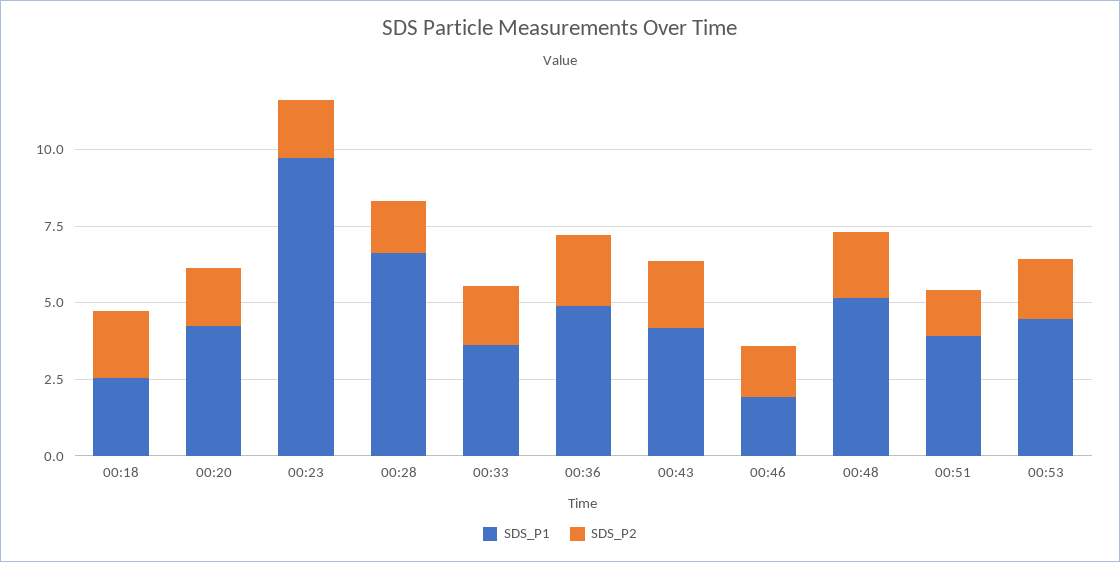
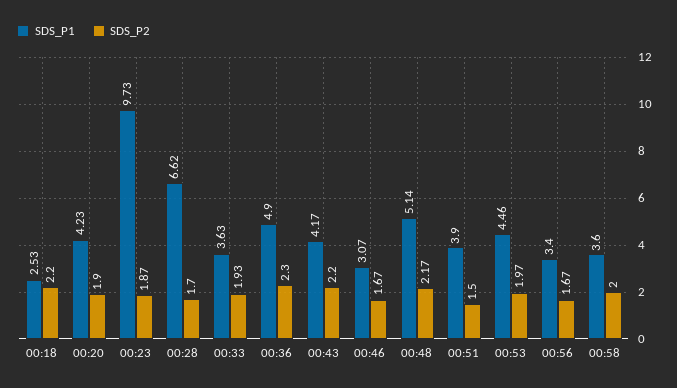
SDS_P1, 00:46: 2 -> 3.07
SDS_P1, 00:56: none -> 3.4
SDS_P2, 00:56: none -> 1.67
SDS_P1, 00:58: none -> 3.6
SDS_P2, 00:58: none -> 2

